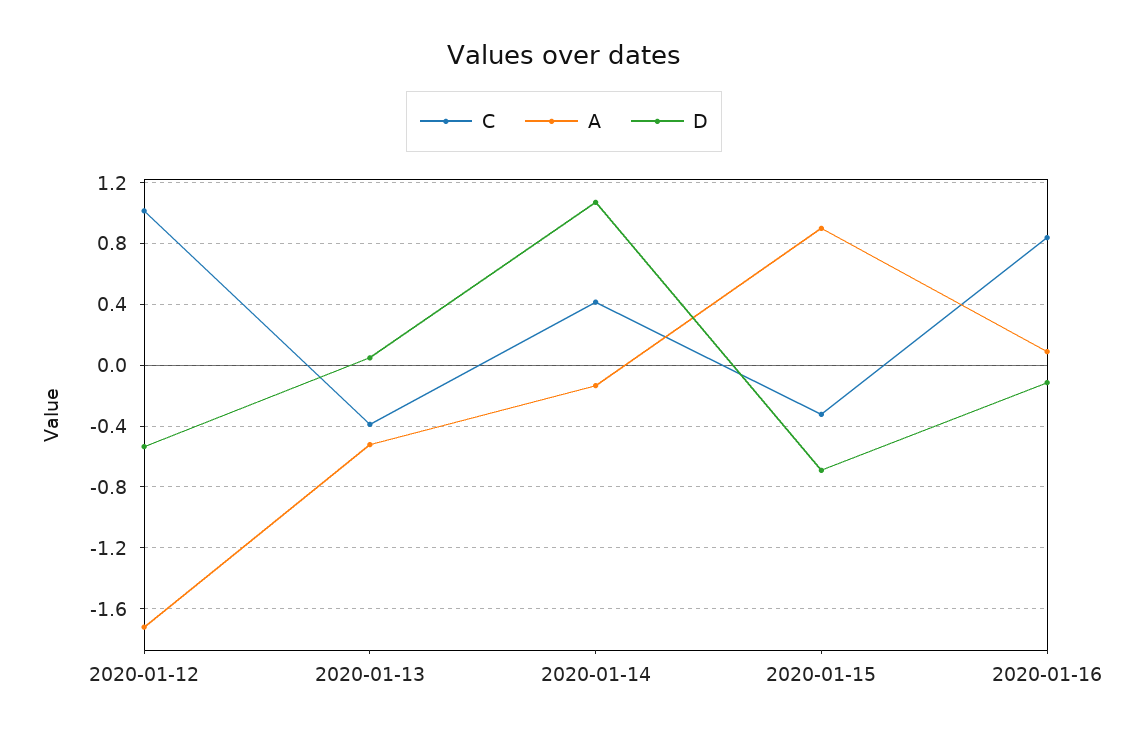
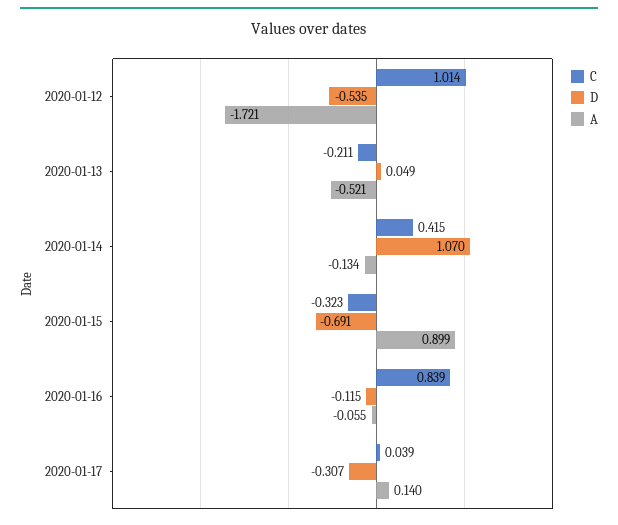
C, 2020-01-13: -0.4 -> -0.211
A, 2020-01-16: 0.1 -> -0.055
C, 2020-01-17: none -> 0.039
D, 2020-01-17: none -> -0.307
A, 2020-01-17: none -> 0.14

